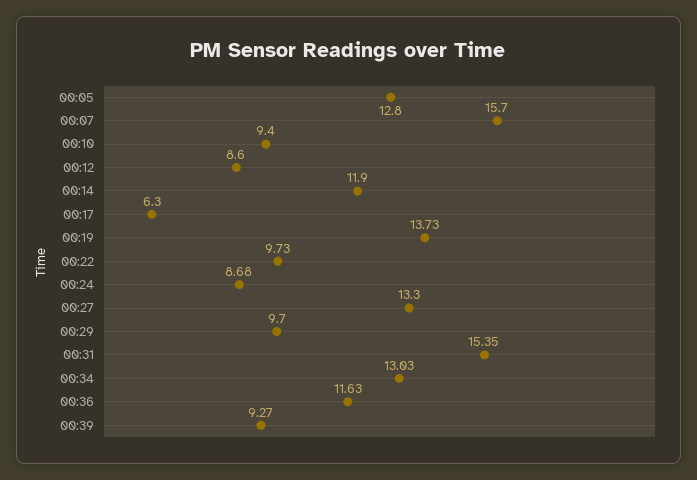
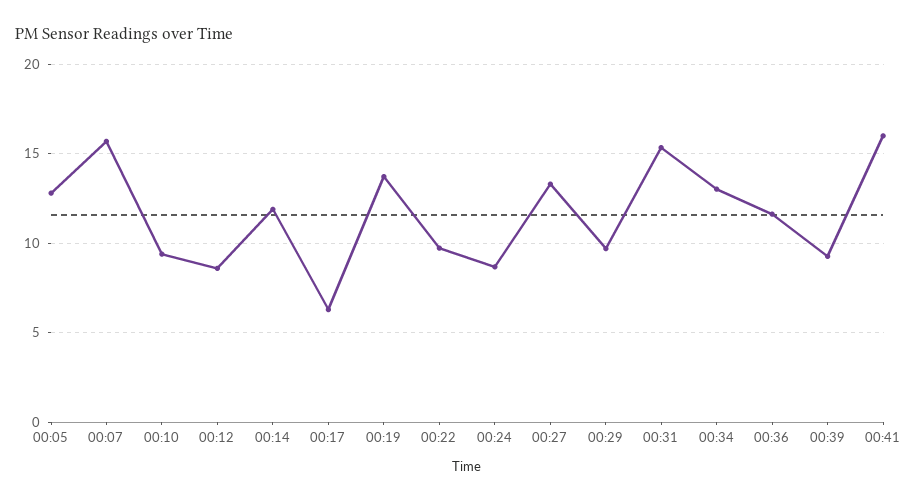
00:41: none -> 16

